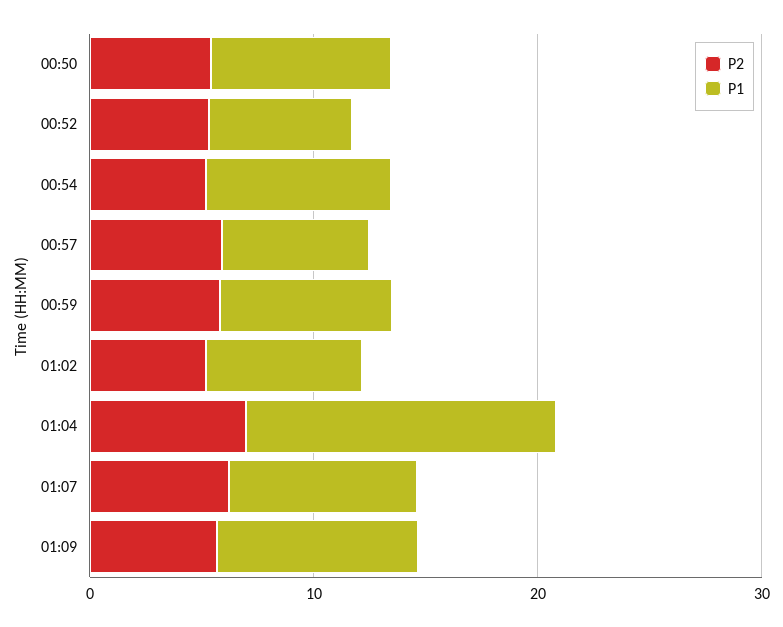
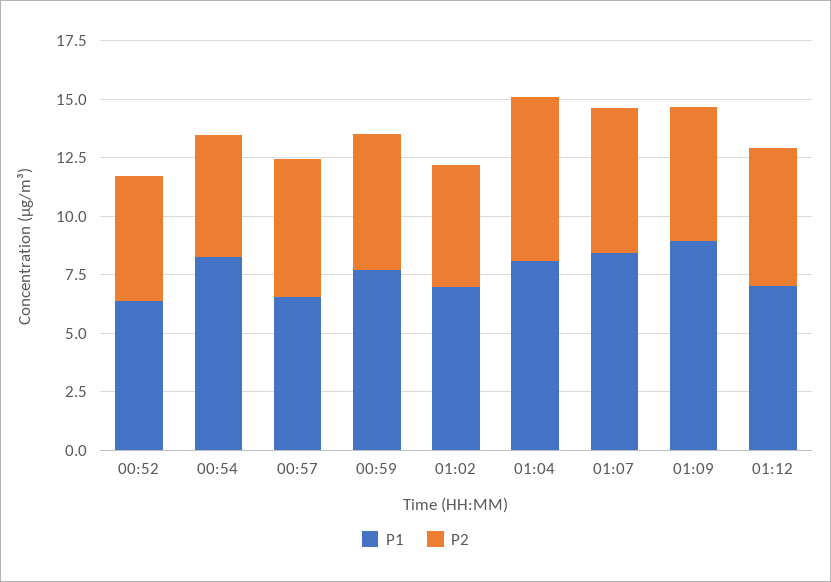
P2, 00:50: 6 -> none
P1, 00:50: 8 -> none
P1, 01:04: 14 -> 8
P1, 01:12: none -> 7
P2, 01:12: none -> 6

